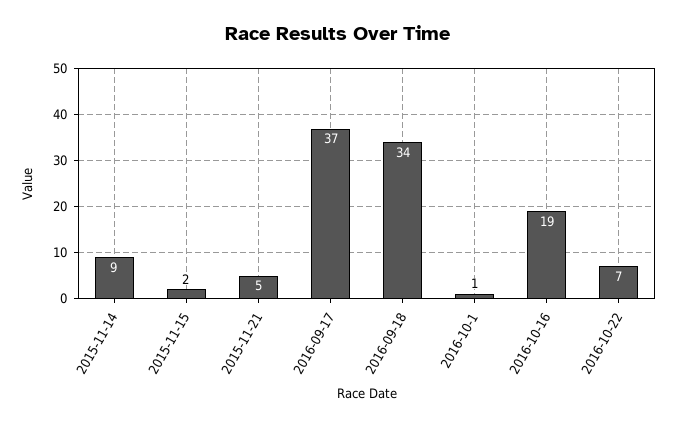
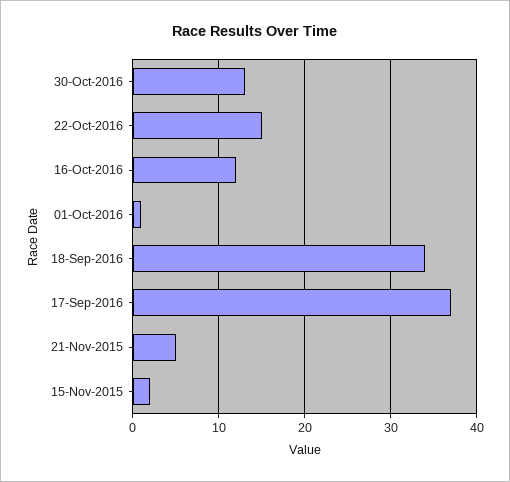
2015-11-14: 9 -> none
2016-10-16: 19 -> 12
2016-10-22: 7 -> 15
30-Oct-2016: none -> 13

